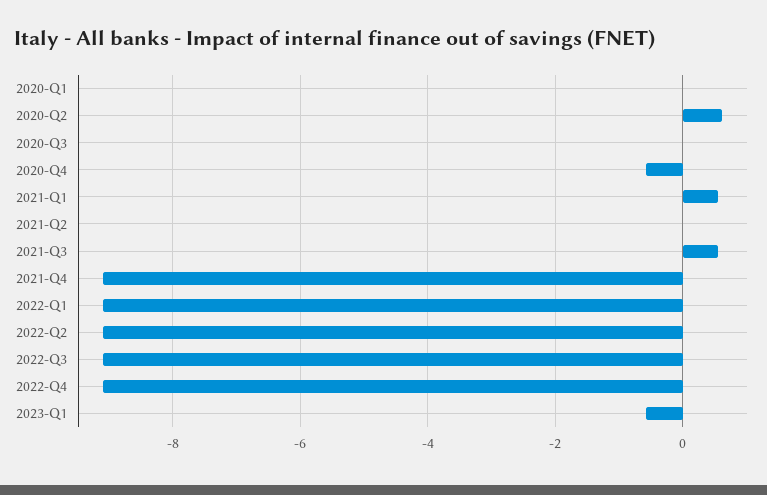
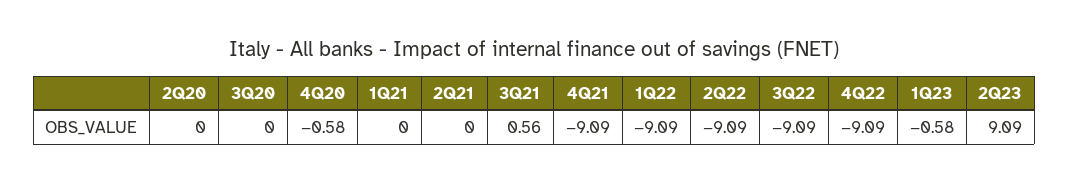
2020-Q1: 0 -> none
2020-Q2: 0.6 -> 0
2021-Q1: 0.6 -> 0
2Q23: none -> 9.09

